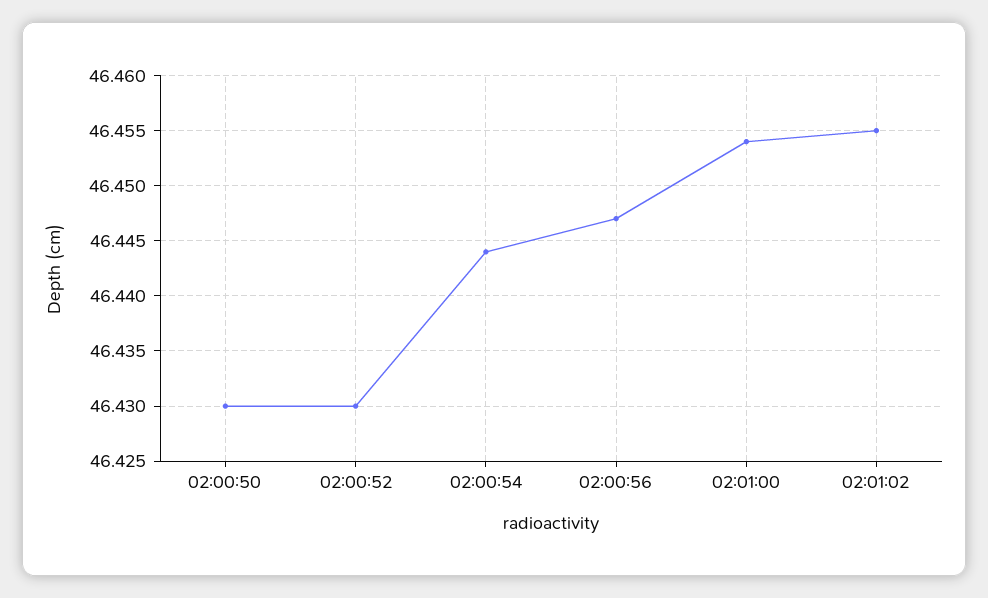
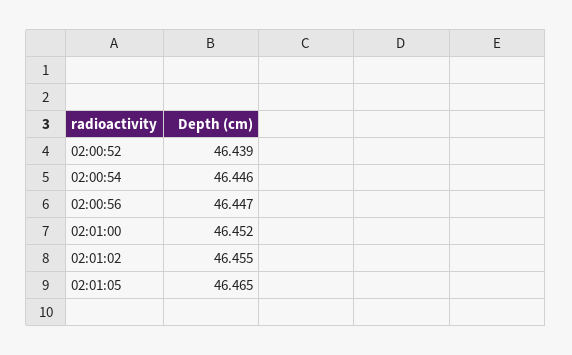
02:00:50: 46.43 -> none
02:00:52: 46.43 -> 46.439
02:00:54: 46.444 -> 46.446
02:01:00: 46.454 -> 46.452
02:01:05: none -> 46.465

